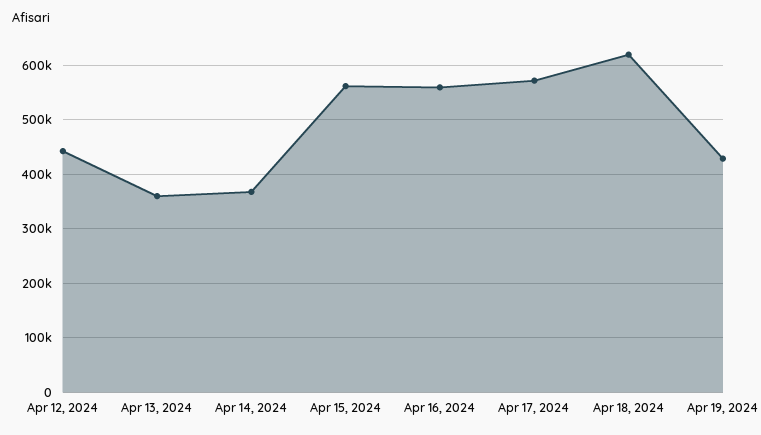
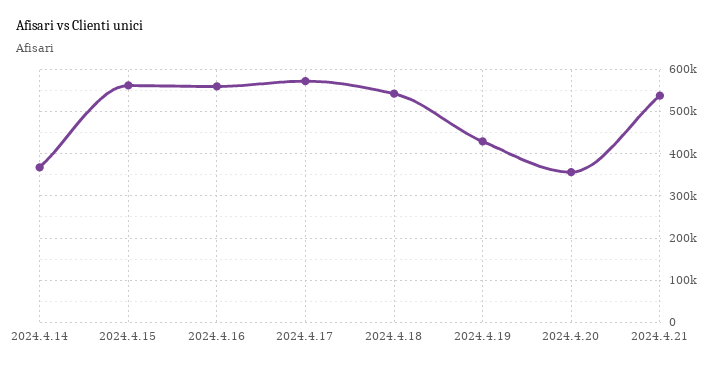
Apr 12, 2024: 440000 -> none
Apr 13, 2024: 360000 -> none
Apr 18, 2024: 620000 -> 540000
2024.4.20: none -> 360000
2024.4.21: none -> 540000

